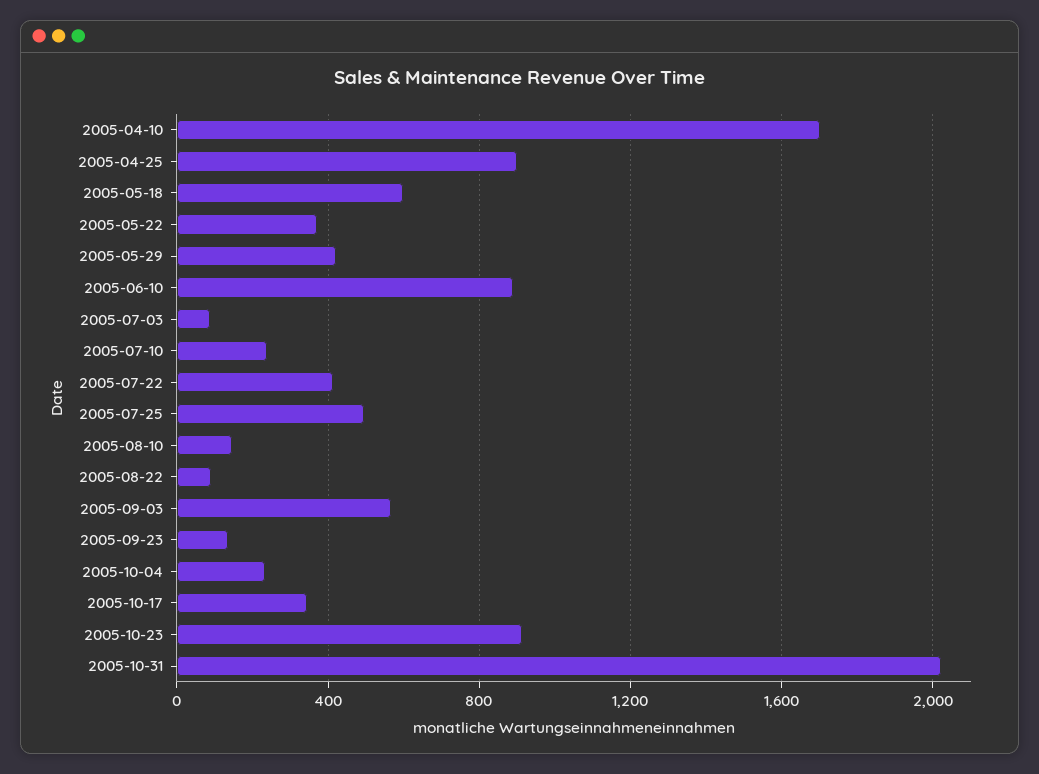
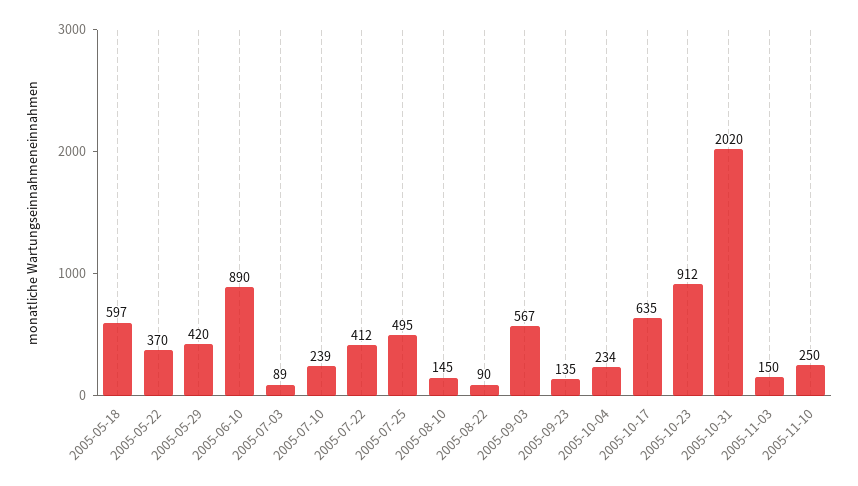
2005-04-10: 1700 -> none
2005-04-25: 900 -> none
2005-10-17: 350 -> 635
2005-11-03: none -> 150
2005-11-10: none -> 250

